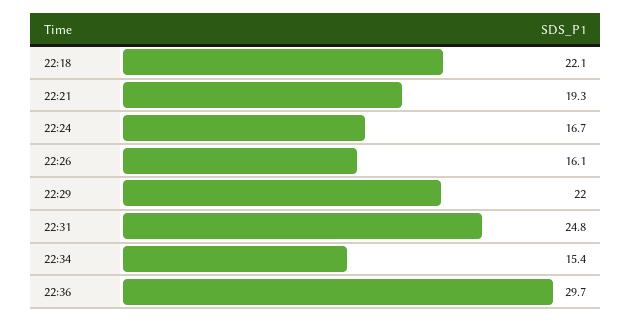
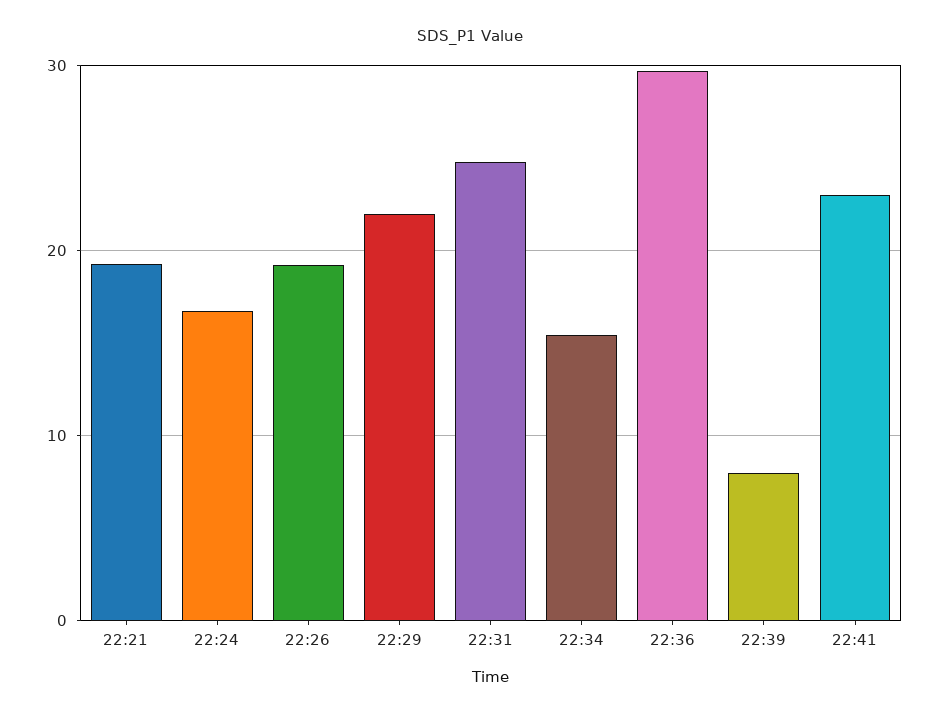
22:18: 22.1 -> none
22:26: 16.1 -> 19
22:39: none -> 8
22:41: none -> 23

